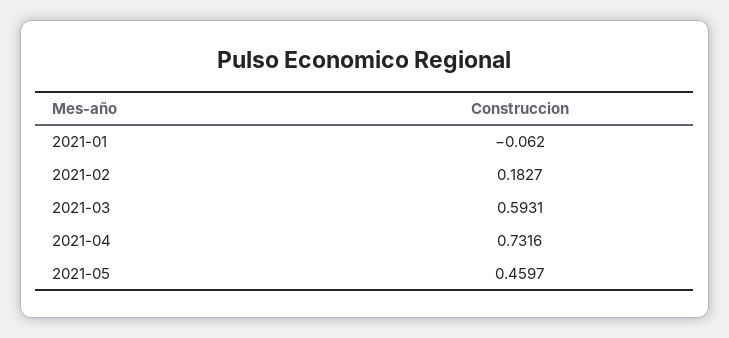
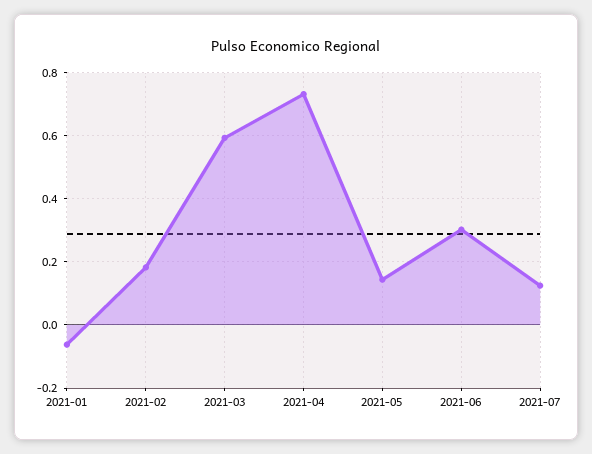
2021-05: 0.4597 -> 0.14
2021-06: none -> 0.3
2021-07: none -> 0.12

